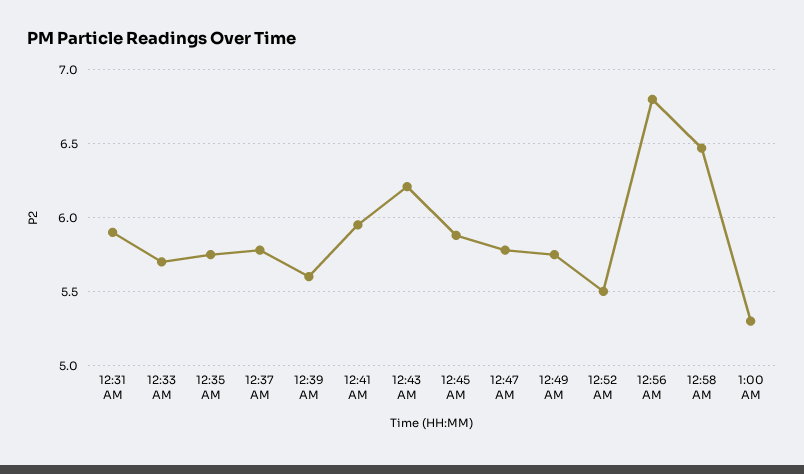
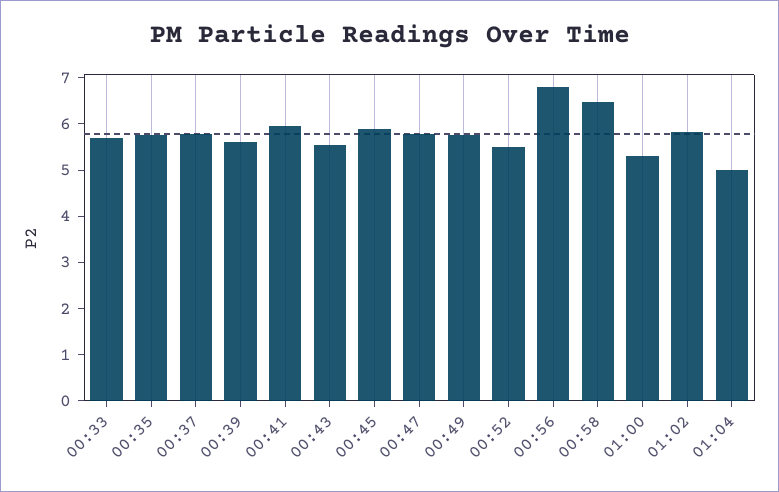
12:31 AM: 5.9 -> none
12:43 AM: 6.2 -> 5.6
01:02: none -> 5.8
01:04: none -> 5

